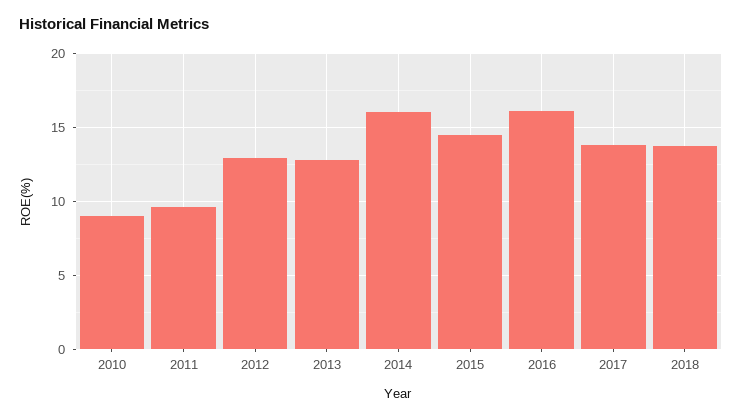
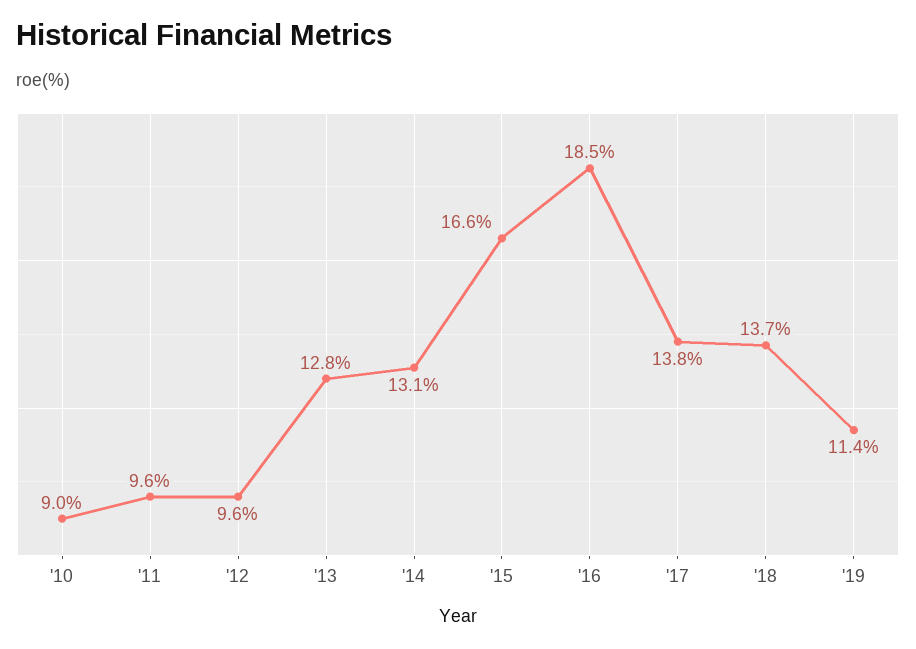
2012: 13 -> 9.6
2014: 16 -> 13.1
2015: 14.5 -> 16.6
2016: 16 -> 18.5
'19: none -> 11.4

